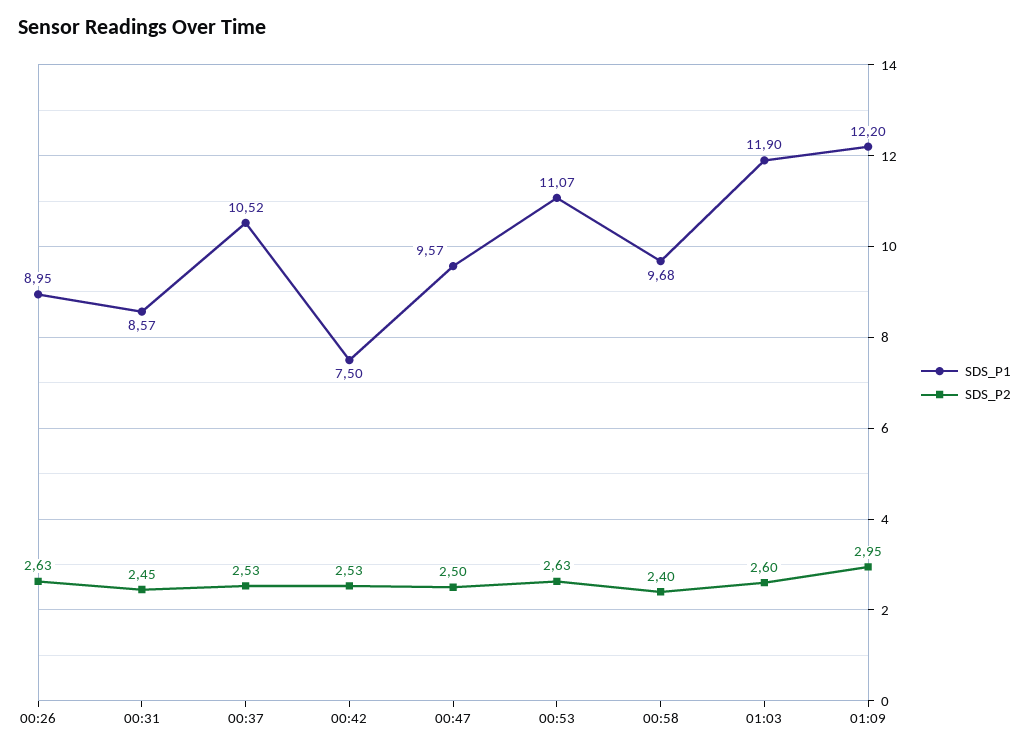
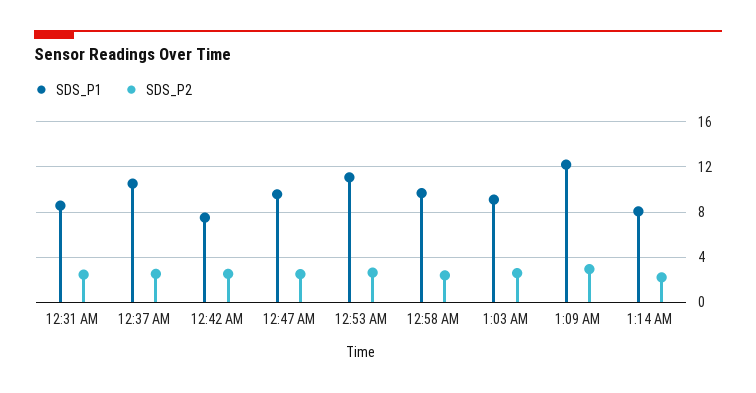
SDS_P1, 00:26: 8.95 -> none
SDS_P2, 00:26: 2.63 -> none
SDS_P1, 01:03: 11.9 -> 9
SDS_P1, 1:14 AM: none -> 8
SDS_P2, 1:14 AM: none -> 2

